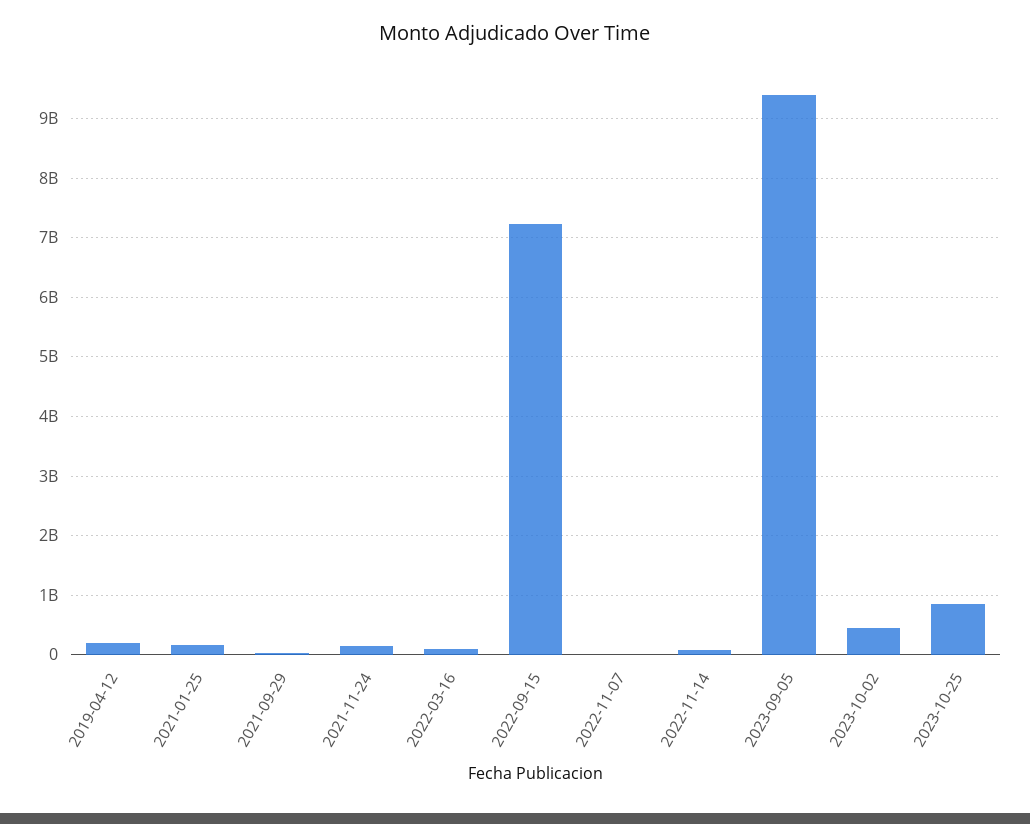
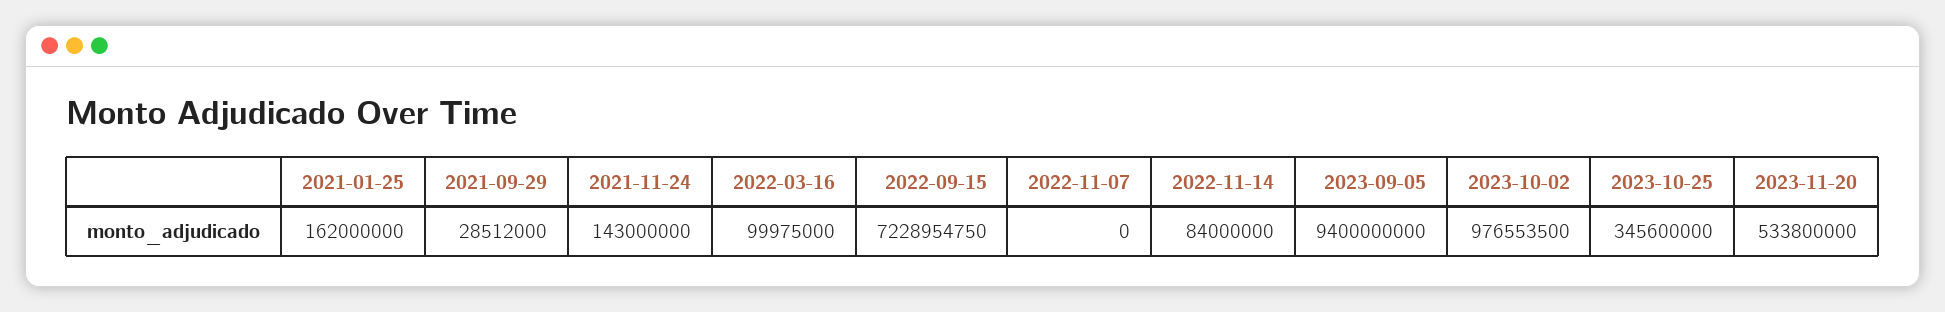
2019-04-12: 200000000 -> none
2023-10-02: 400000000 -> 976553500
2023-10-25: 800000000 -> 345600000
2023-11-20: none -> 533800000

